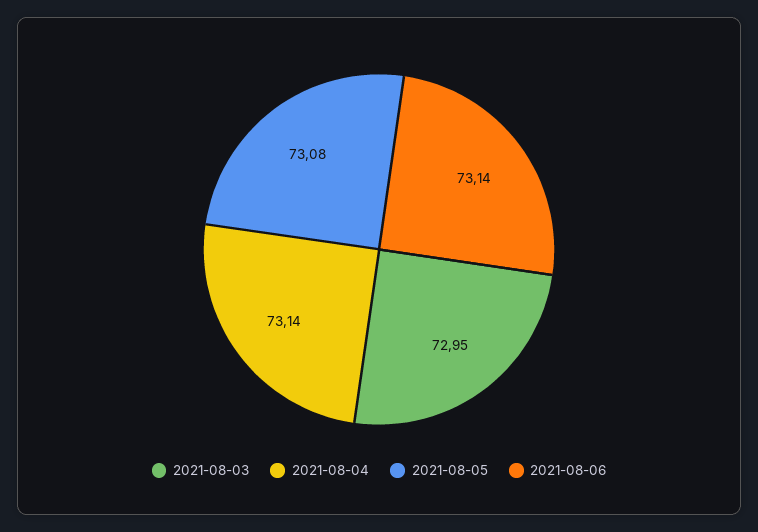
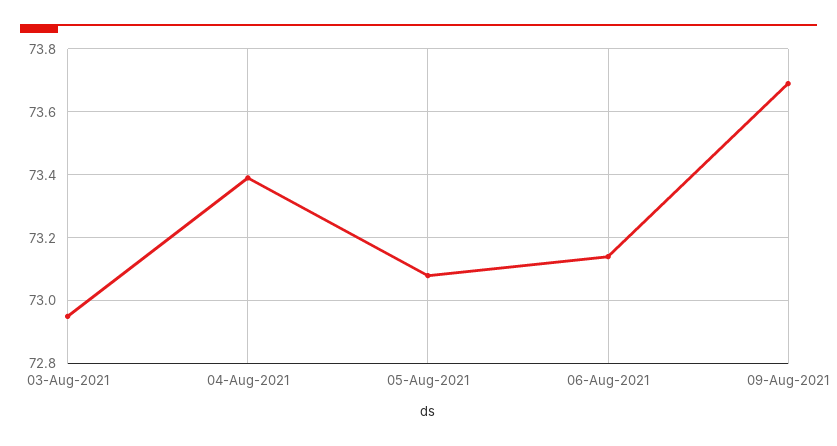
2021-08-04: 73.14 -> 73.4
09-Aug-2021: none -> 73.7

